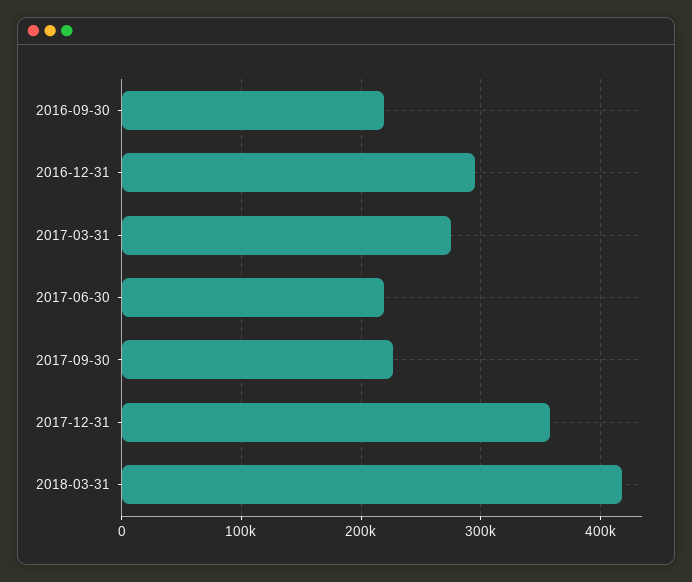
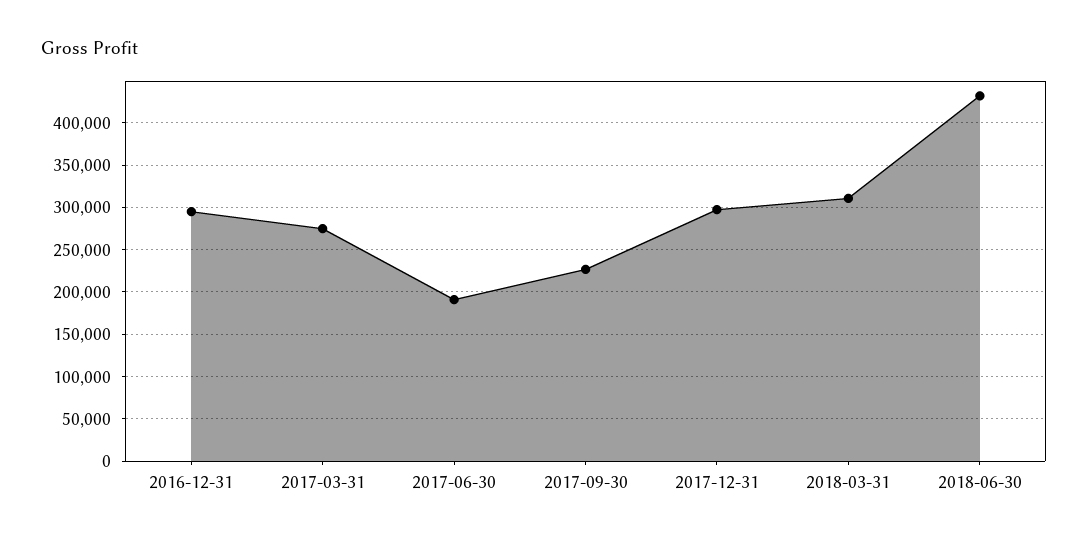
2016-09-30: 220000 -> none
2017-06-30: 220000 -> 190000
2017-12-31: 360000 -> 300000
2018-03-31: 420000 -> 310000
2018-06-30: none -> 430000

